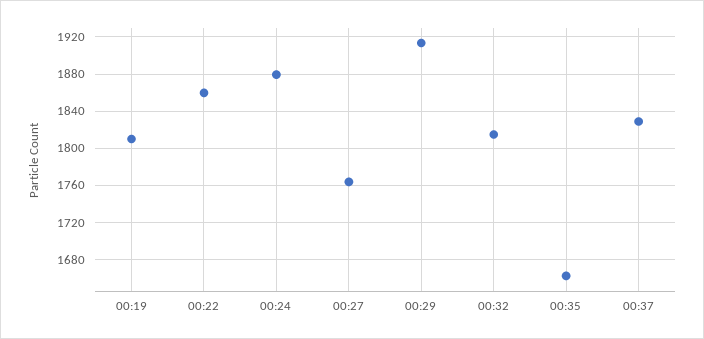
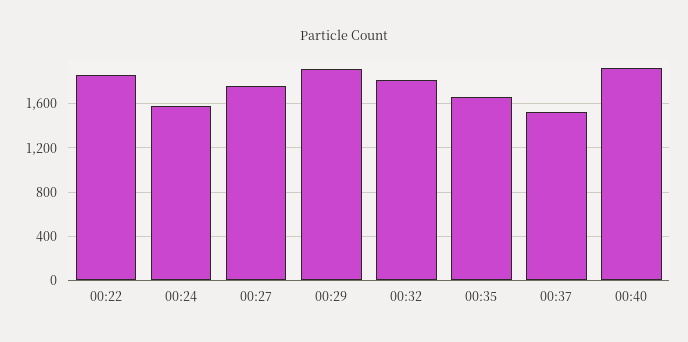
00:19: 1810 -> none
00:24: 1880 -> 1600
00:37: 1830 -> 1500
00:40: none -> 1900

